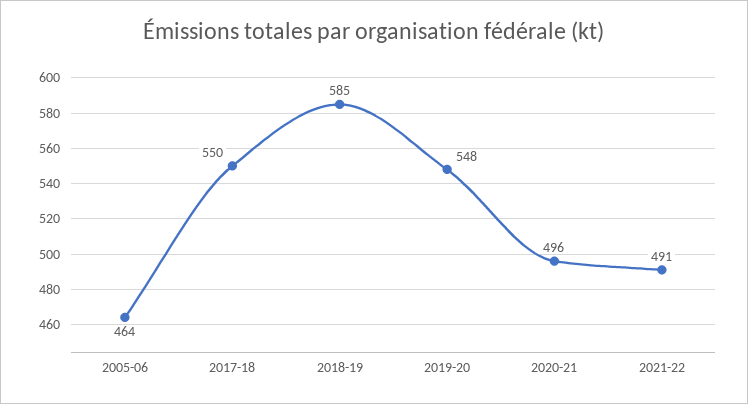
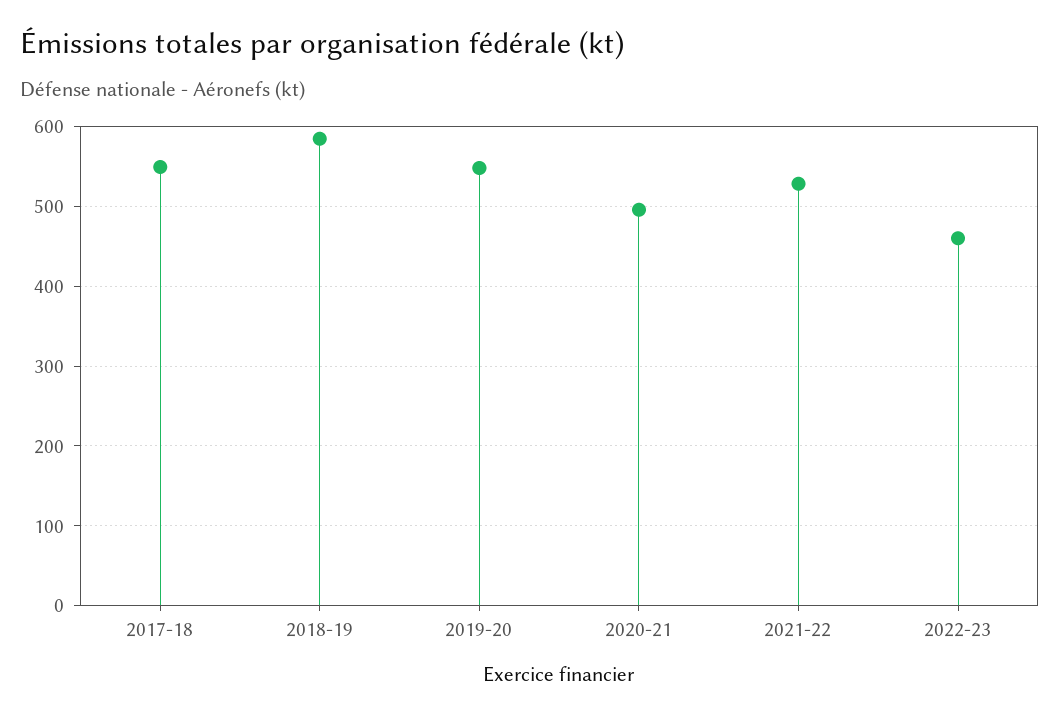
2005-06: 464 -> none
2021-22: 491 -> 530
2022-23: none -> 460

